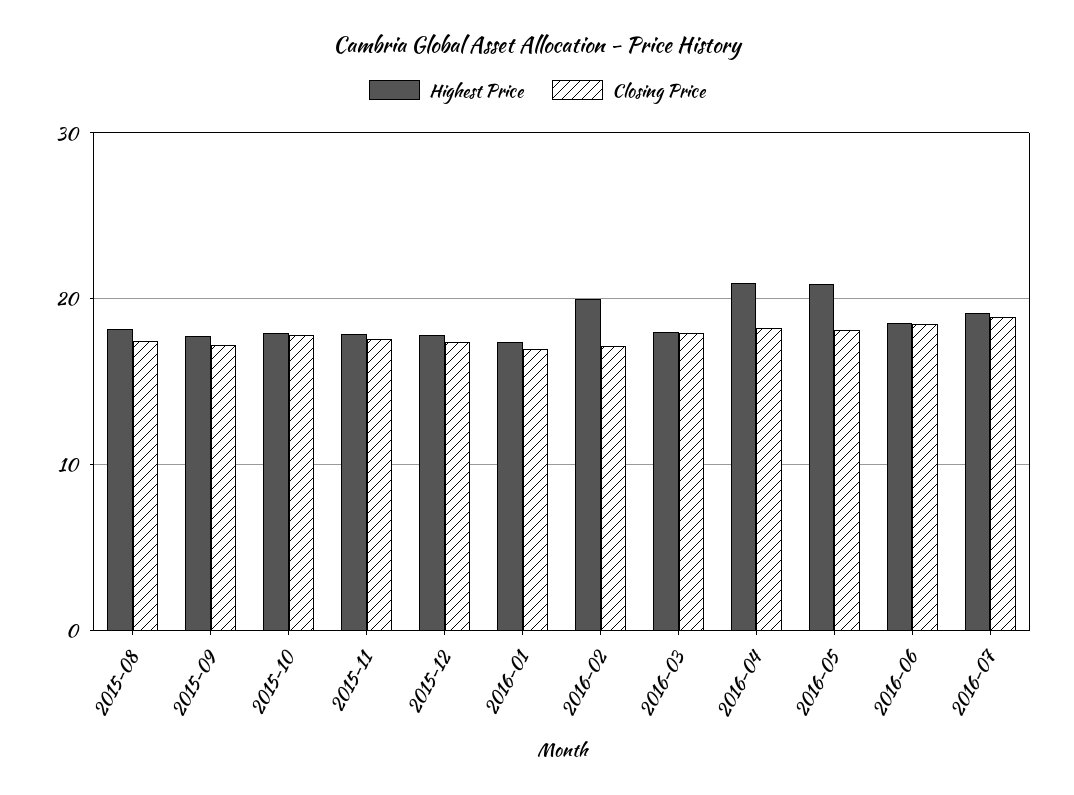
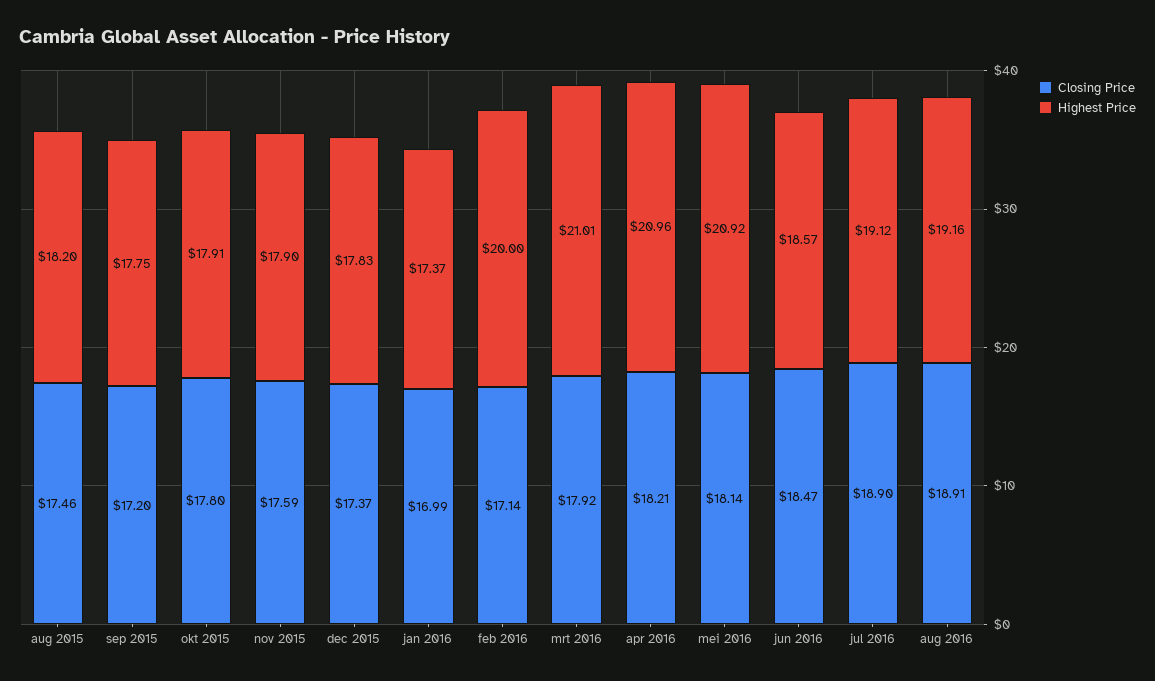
Highest Price, 2016-03: 18 -> 21.01
Closing Price, aug 2016: none -> 18.91
Highest Price, aug 2016: none -> 19.16

